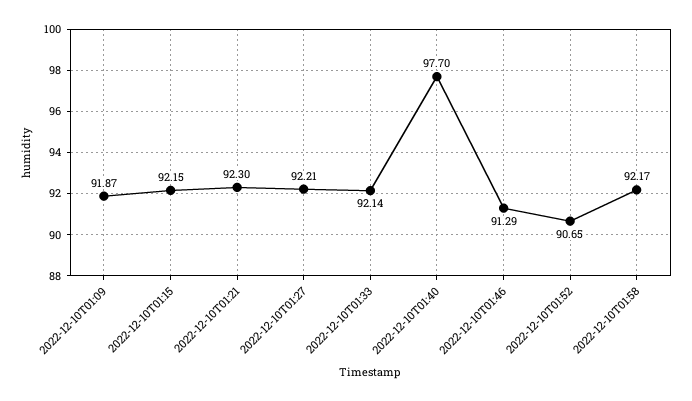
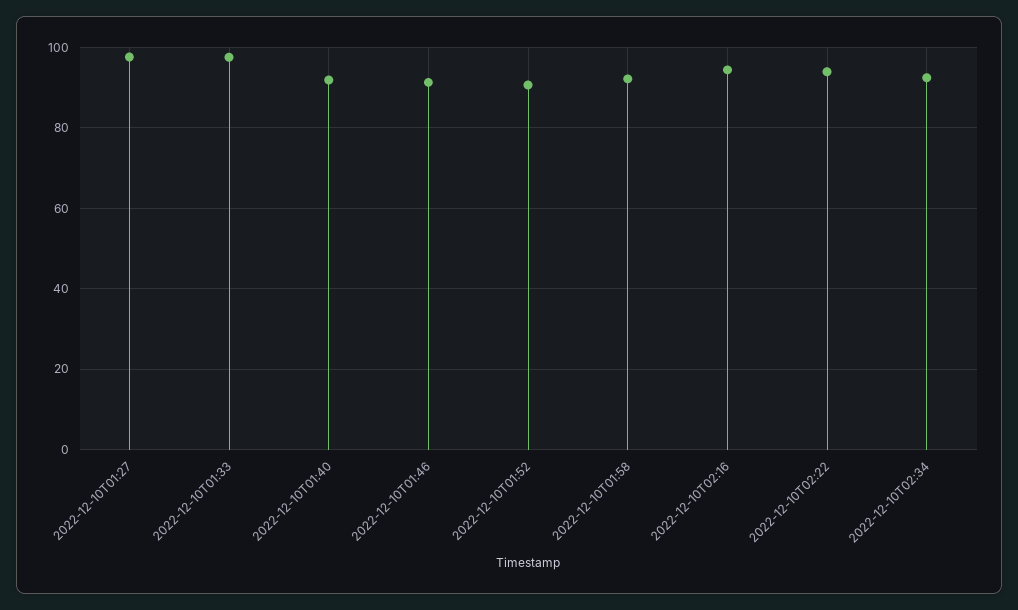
2022-12-10T01:09: 91.87 -> none
2022-12-10T01:15: 92.15 -> none
2022-12-10T01:21: 92.3 -> none
2022-12-10T01:27: 92.21 -> 98
2022-12-10T01:33: 92.14 -> 98
2022-12-10T01:40: 97.7 -> 92
2022-12-10T02:16: none -> 94
2022-12-10T02:22: none -> 94
2022-12-10T02:34: none -> 92

